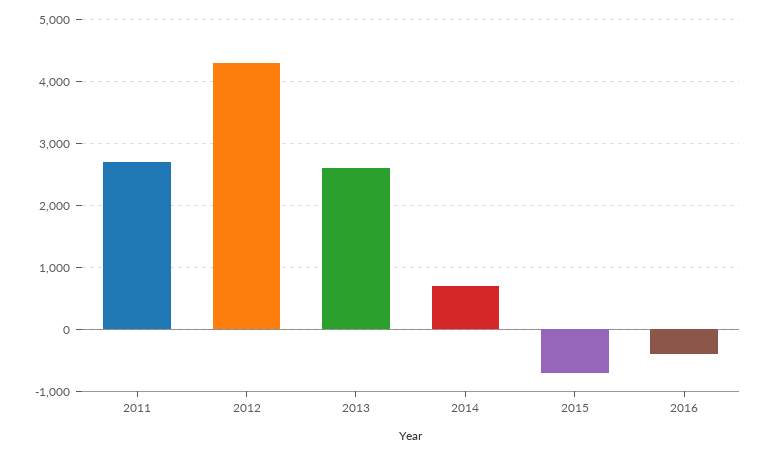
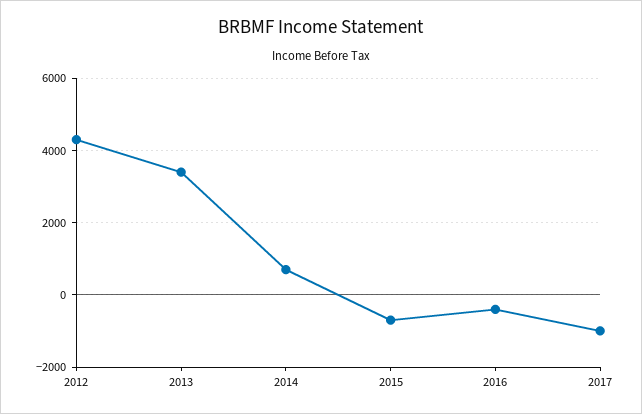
2011: 2700 -> none
2013: 2600 -> 3400
2017: none -> -1000

